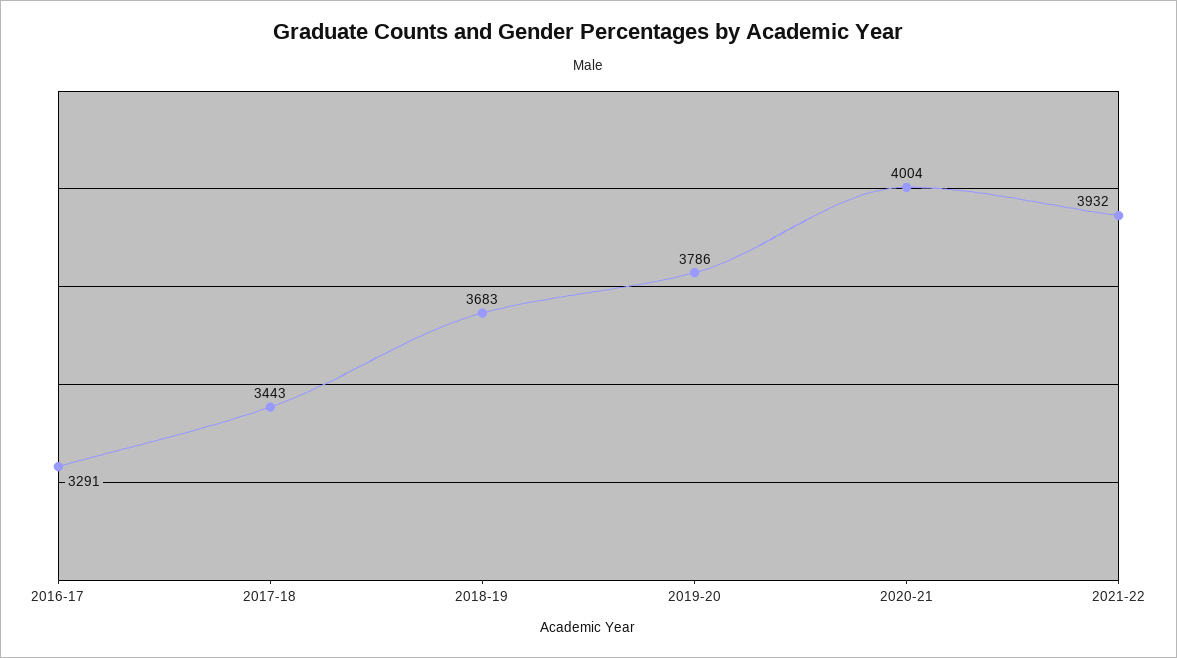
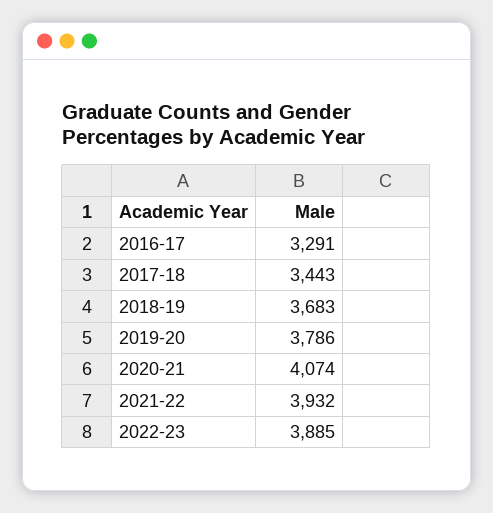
2020-21: 4004 -> 4074
2022-23: none -> 3885

